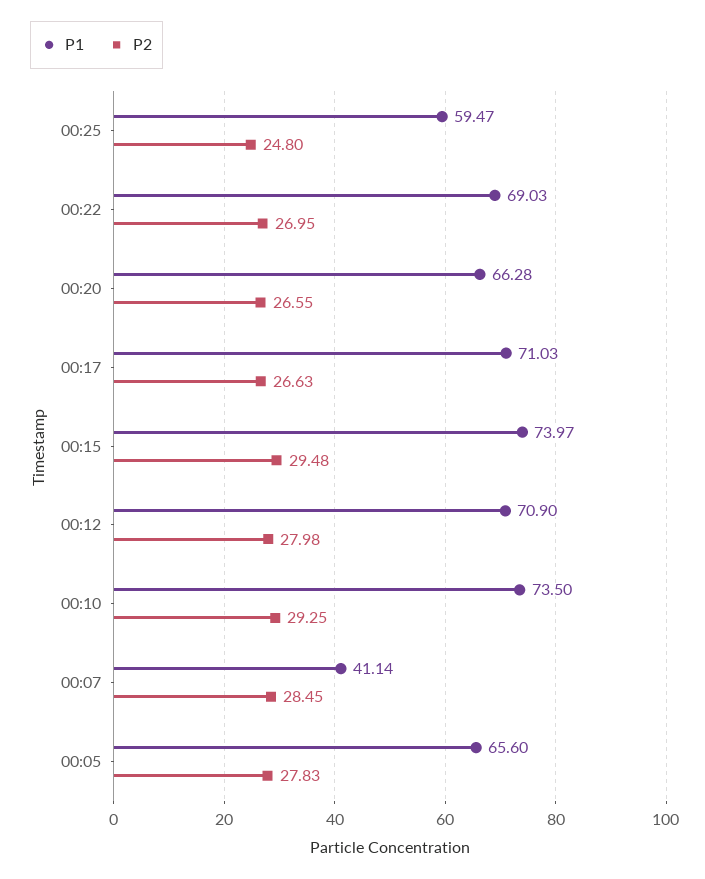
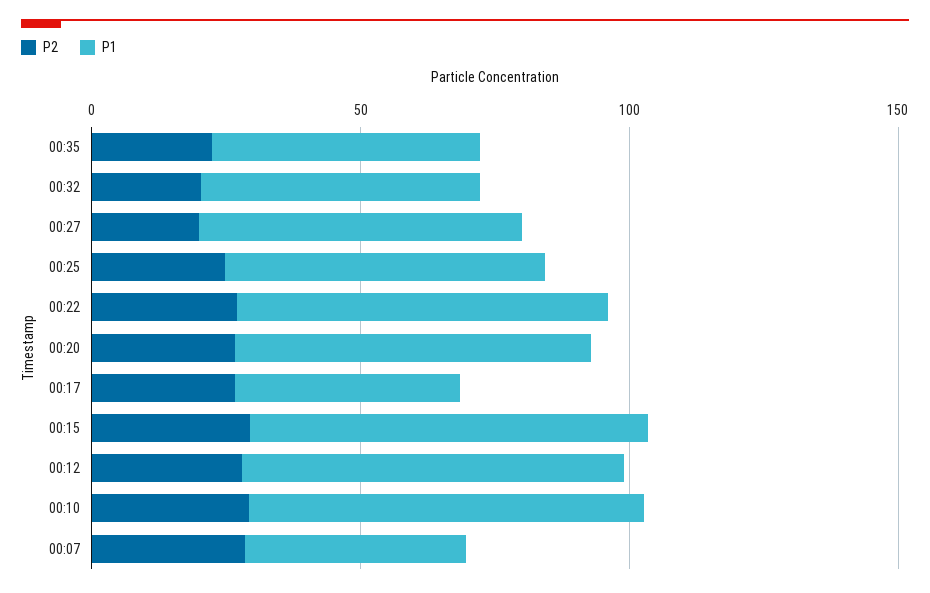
P1, 00:17: 71.03 -> 40
P1, 00:05: 65.6 -> none
P2, 00:05: 27.83 -> none
P2, 00:35: none -> 20
P1, 00:35: none -> 50
P2, 00:32: none -> 20
P1, 00:32: none -> 50
P2, 00:27: none -> 20
P1, 00:27: none -> 60

